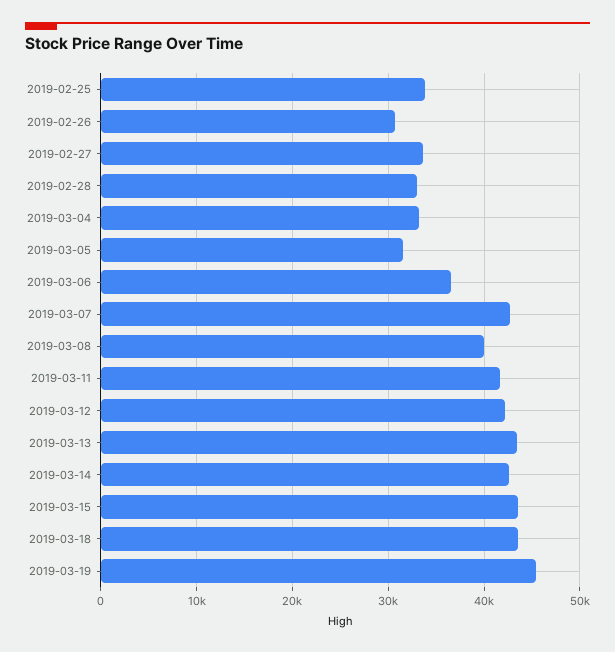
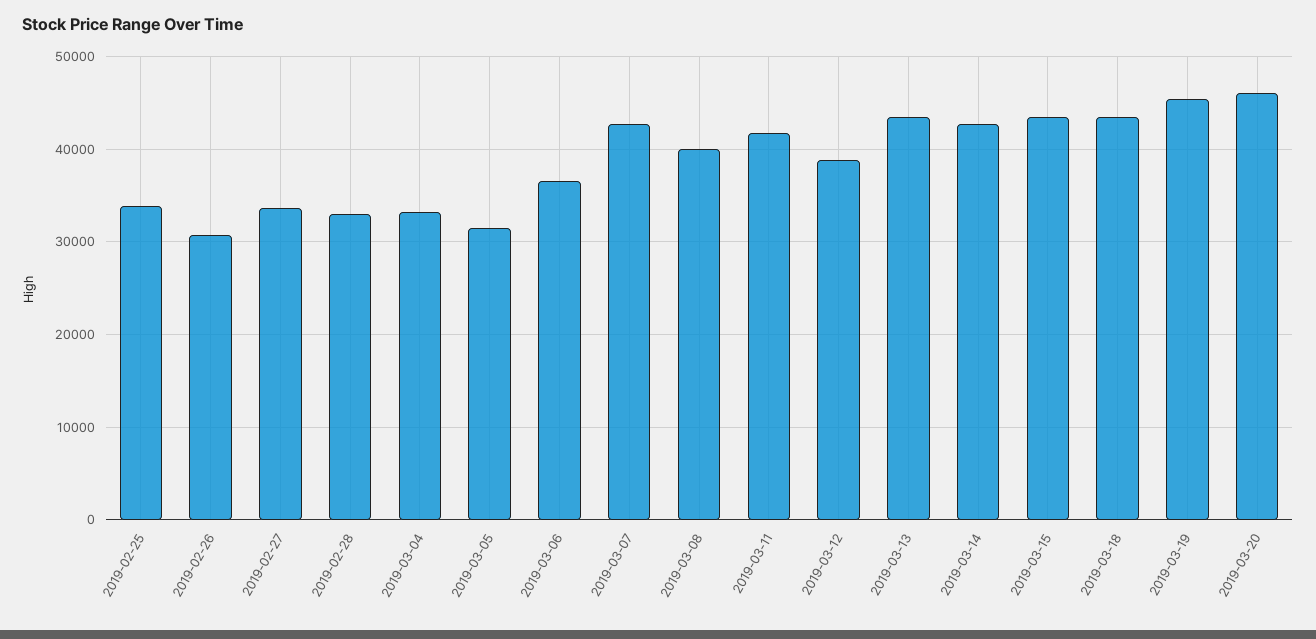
2019-03-12: 42000 -> 39000
2019-03-20: none -> 46000

